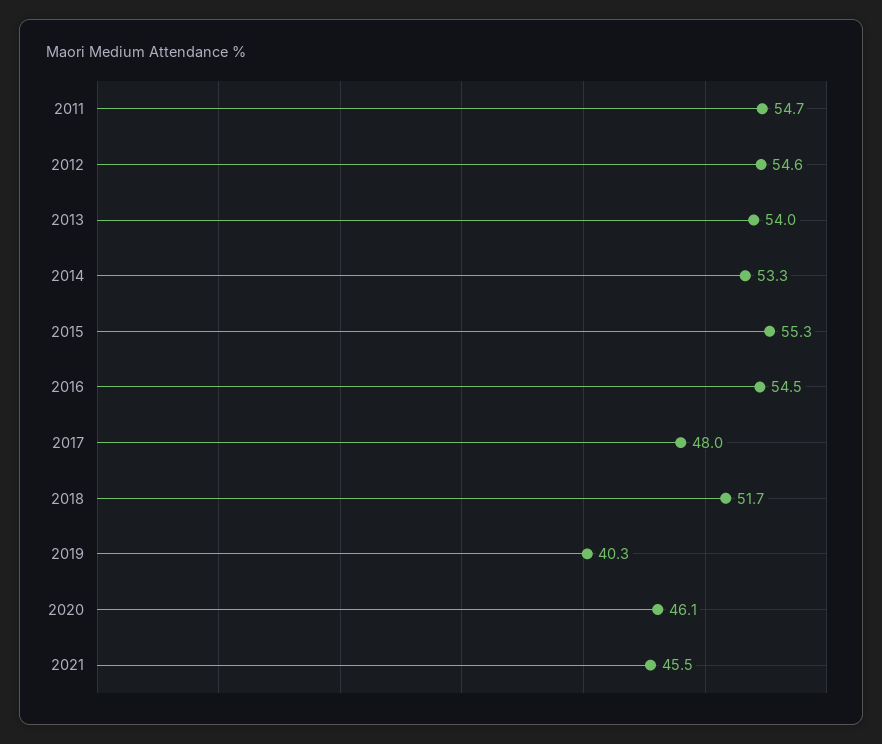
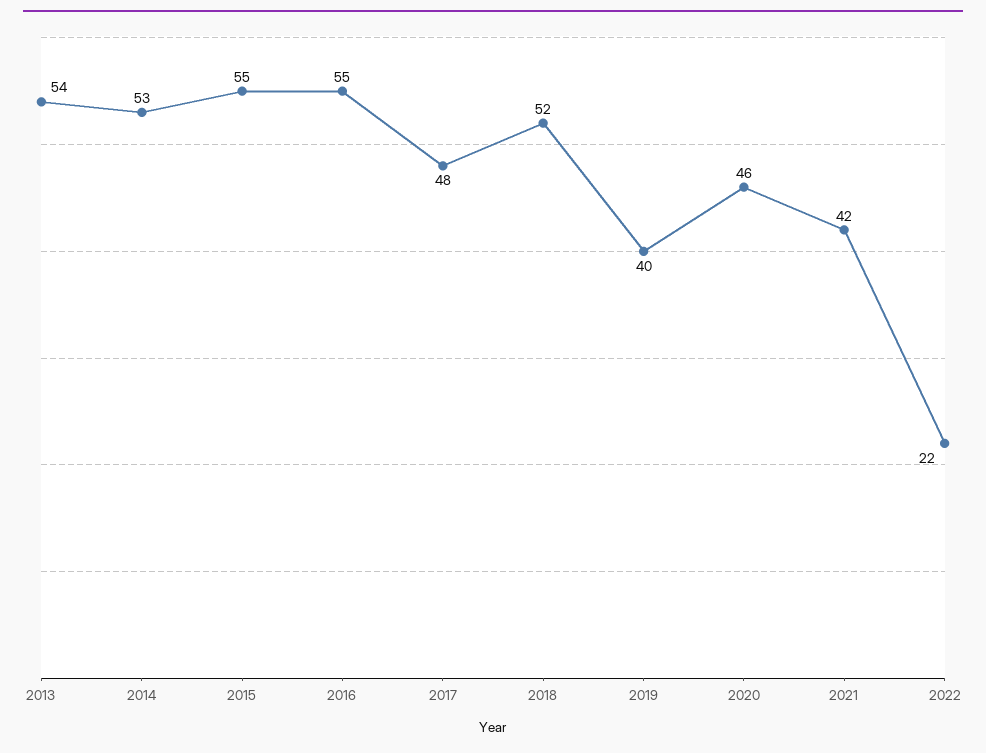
2011: 54.7 -> none
2012: 54.6 -> none
2021: 45.5 -> 42
2022: none -> 22

